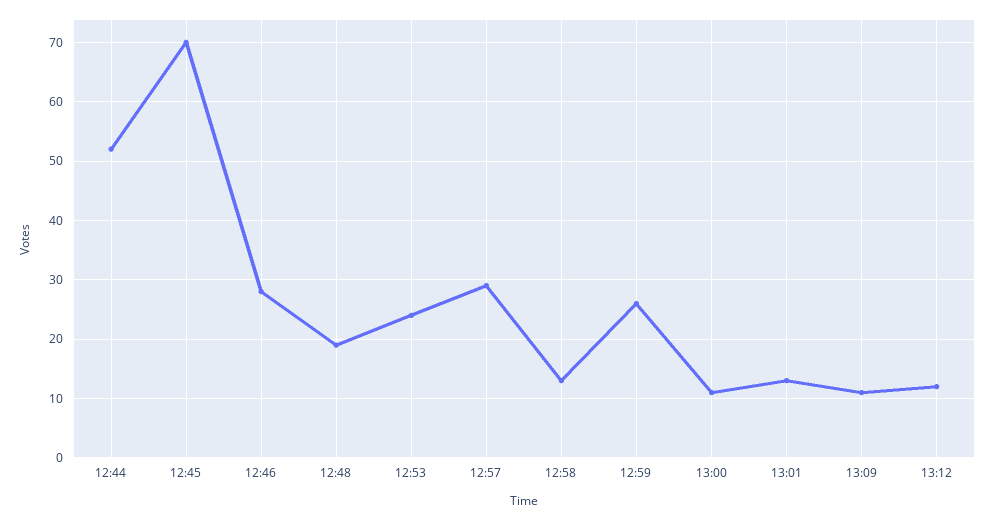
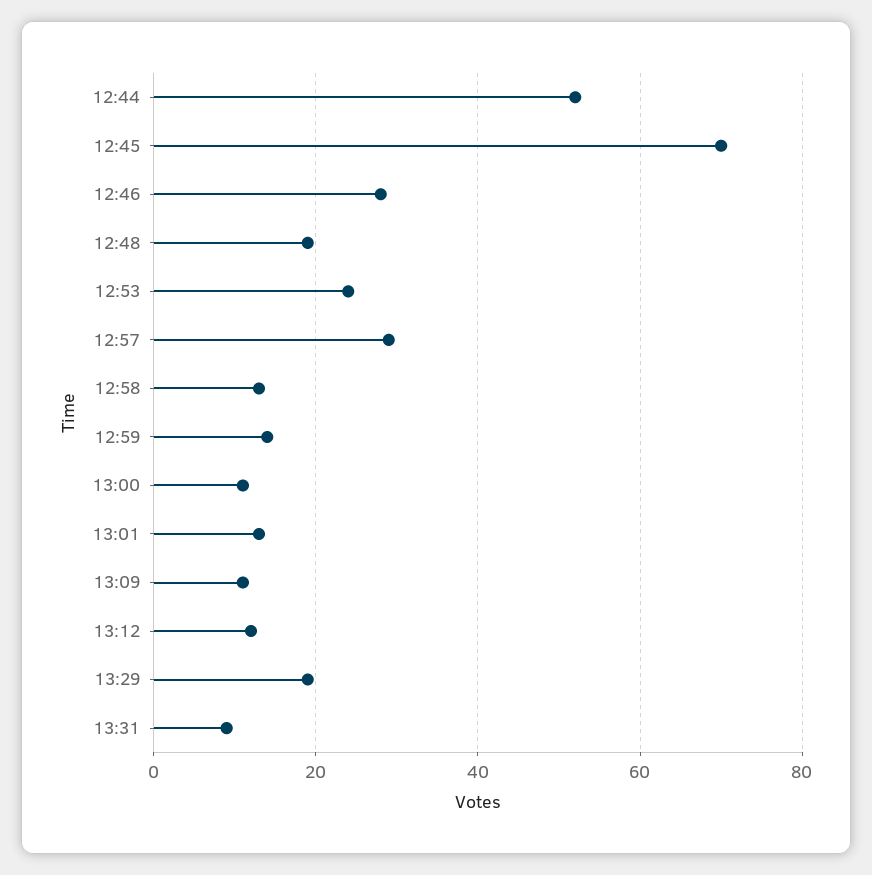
12:59: 25 -> 15
13:29: none -> 20
13:31: none -> 10

